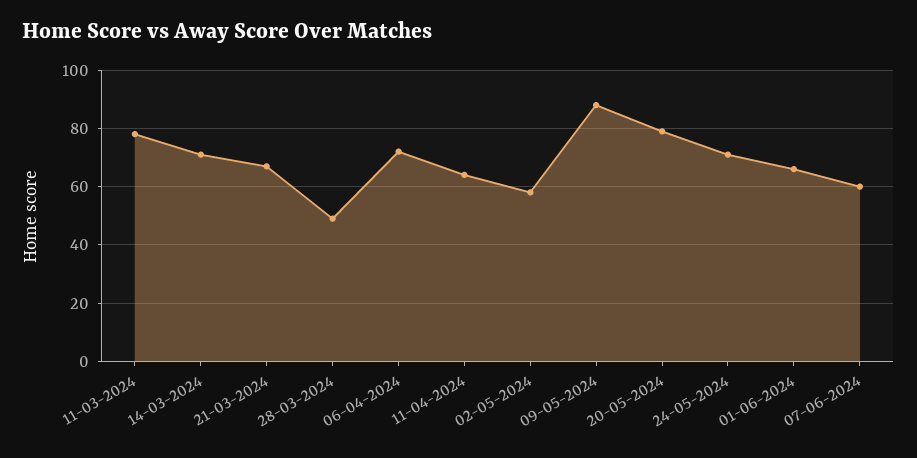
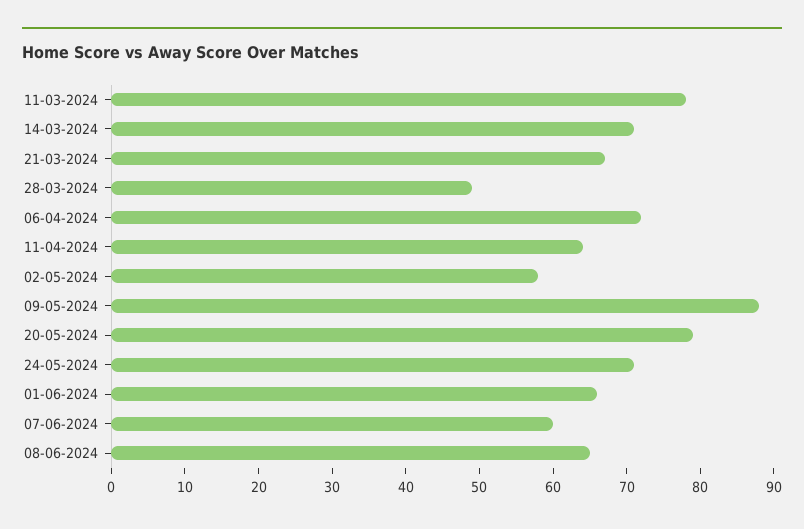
08-06-2024: none -> 65

